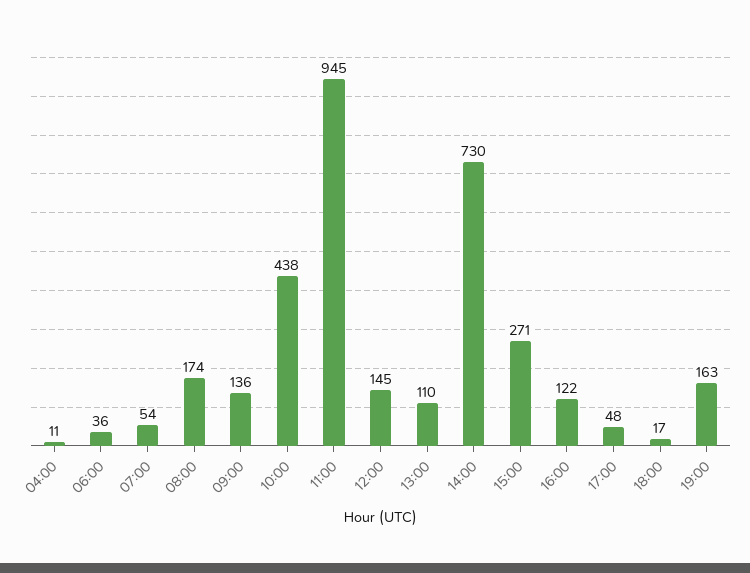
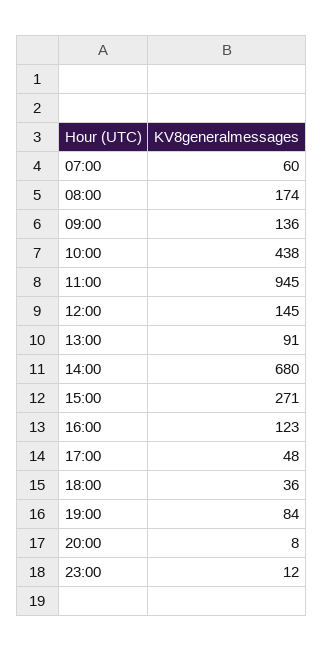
04:00: 11 -> none
06:00: 36 -> none
07:00: 54 -> 60
13:00: 110 -> 91
14:00: 730 -> 680
16:00: 122 -> 123
18:00: 17 -> 36
19:00: 163 -> 84
20:00: none -> 8
23:00: none -> 12

